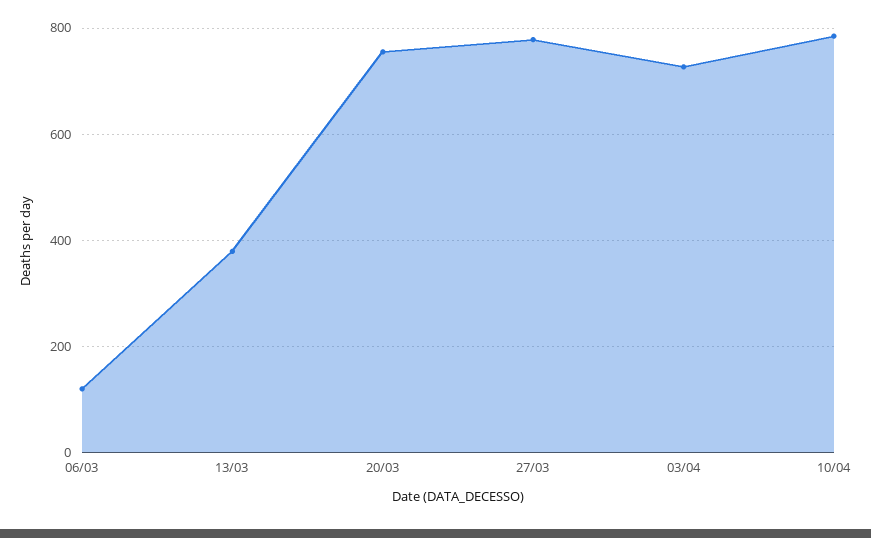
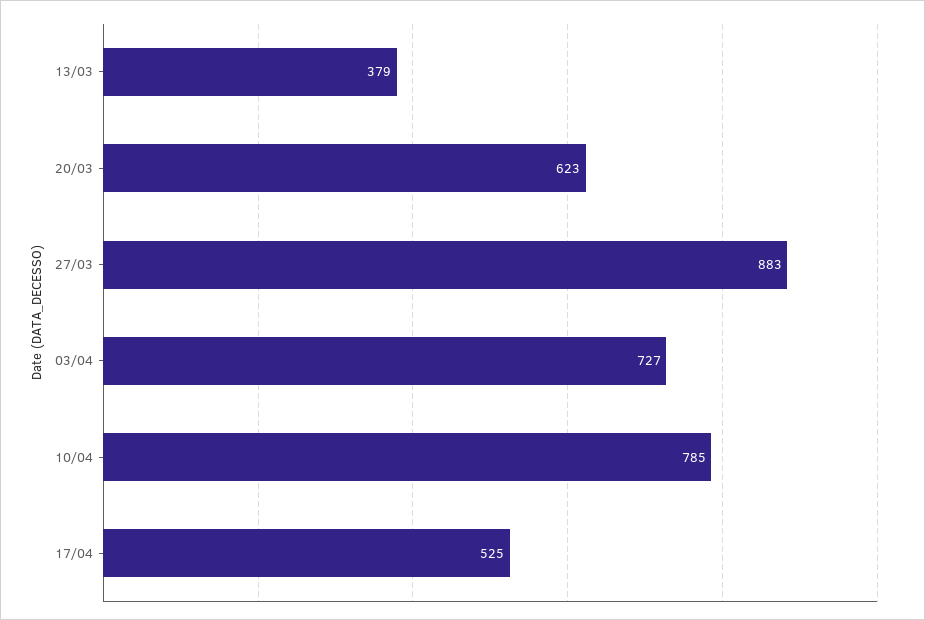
06/03: 120 -> none
20/03: 760 -> 623
27/03: 780 -> 883
17/04: none -> 525

